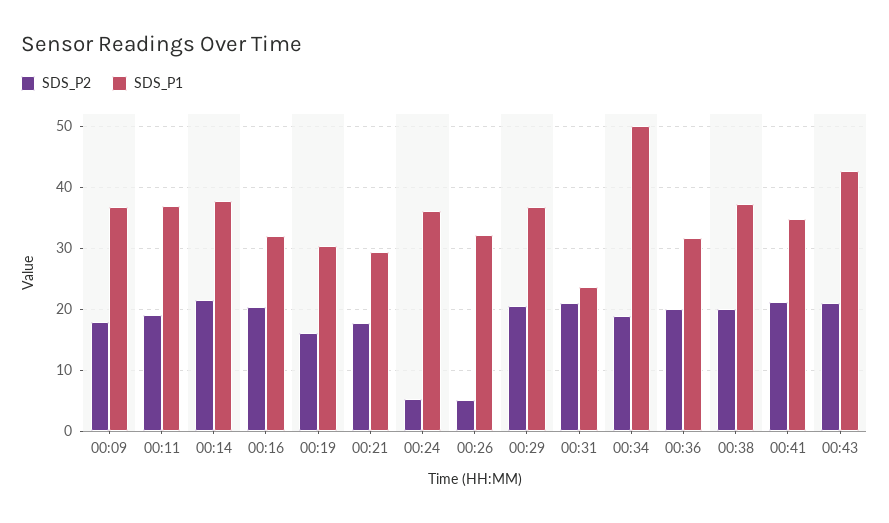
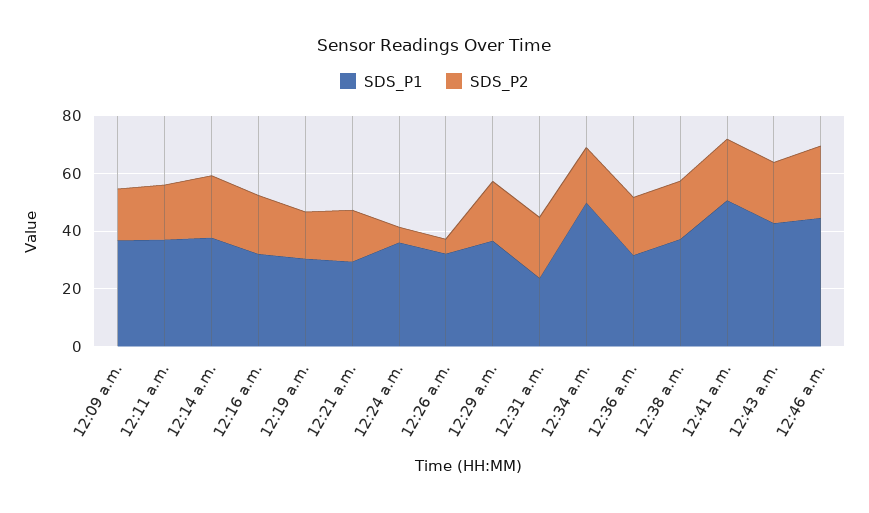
SDS_P1, 00:41: 35 -> 50
SDS_P1, 12:46 a.m.: none -> 45
SDS_P2, 12:46 a.m.: none -> 25

